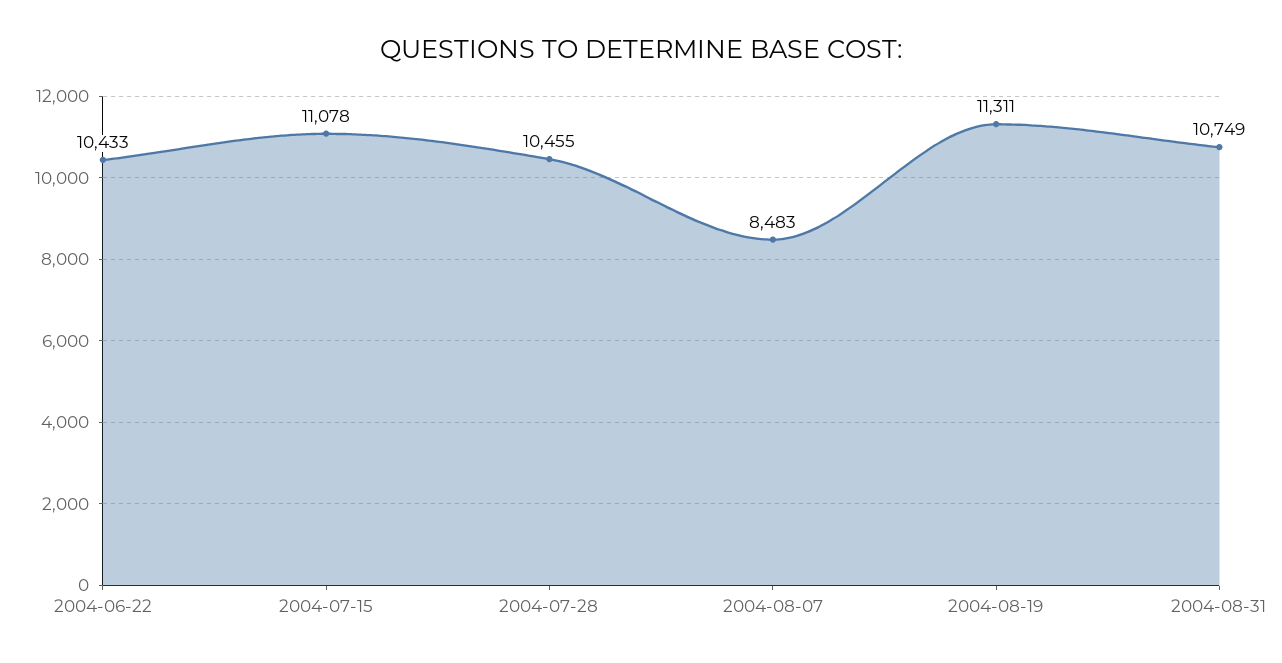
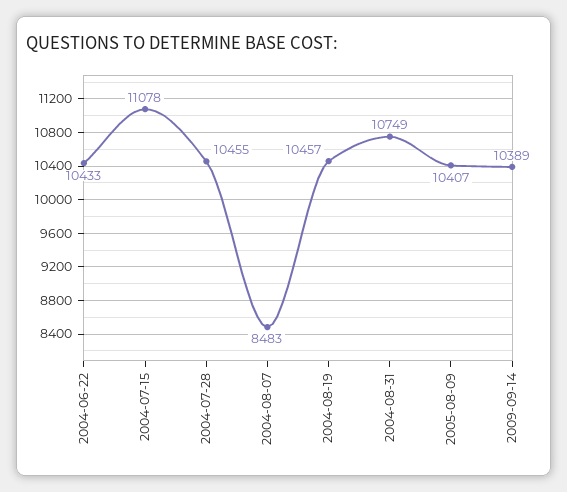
2004-08-19: 11311 -> 10457
2005-08-09: none -> 10407
2009-09-14: none -> 10389

